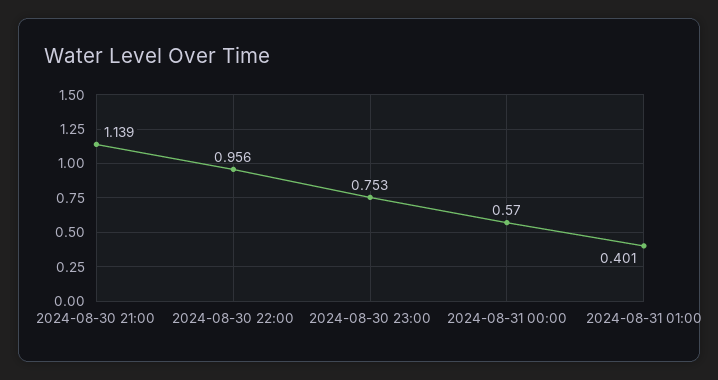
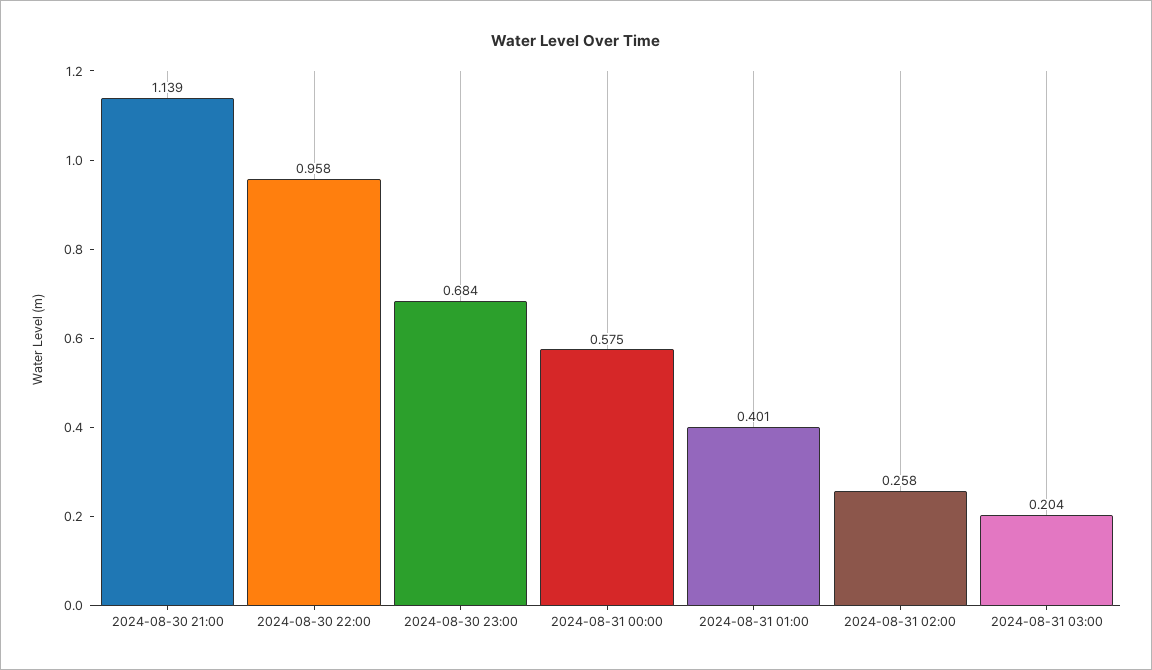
2024-08-30 22:00: 0.956 -> 0.958
2024-08-30 23:00: 0.753 -> 0.684
2024-08-31 00:00: 0.57 -> 0.575
2024-08-31 02:00: none -> 0.258
2024-08-31 03:00: none -> 0.204

